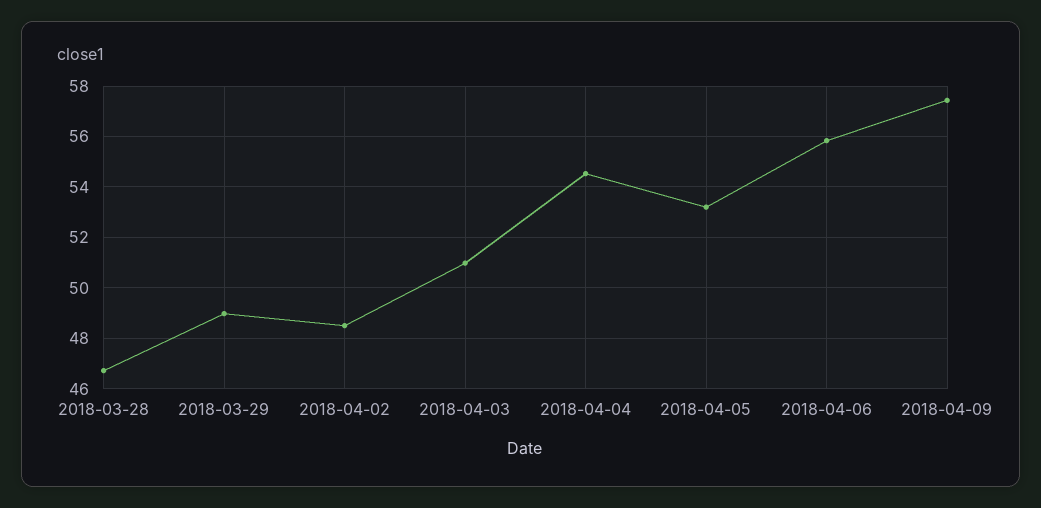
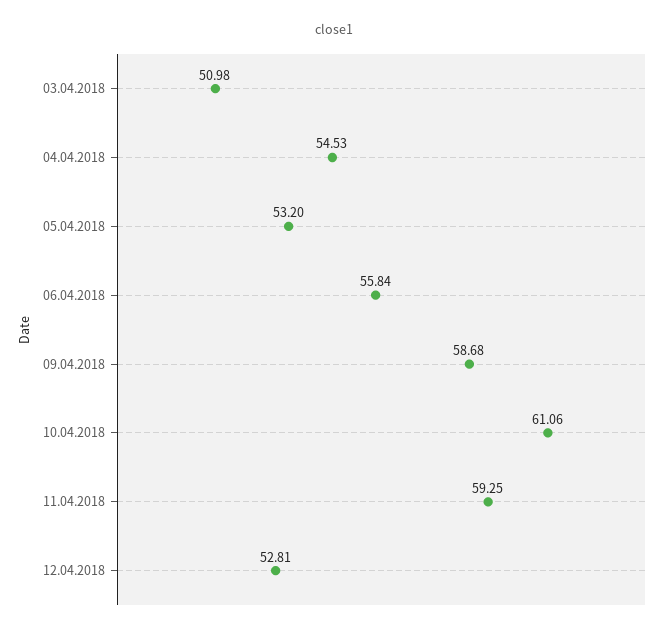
2018-03-28: 46.75 -> none
2018-03-29: 49 -> none
2018-04-02: 48.5 -> none
2018-04-09: 57.5 -> 58.68
10.04.2018: none -> 61.06
11.04.2018: none -> 59.25
12.04.2018: none -> 52.81

